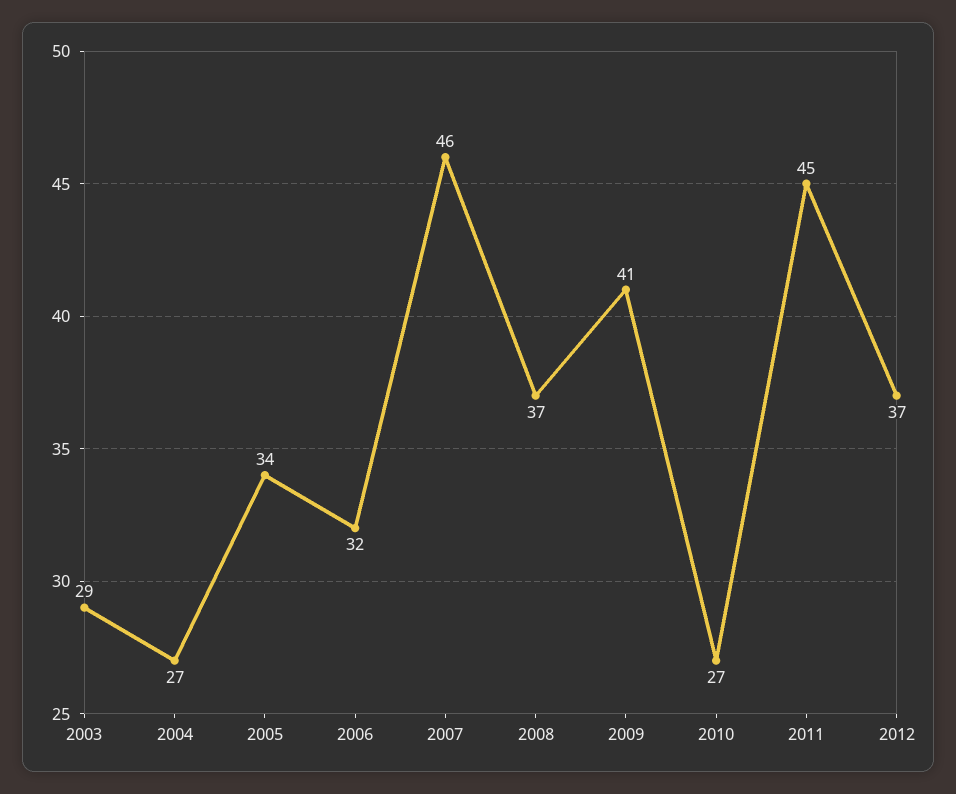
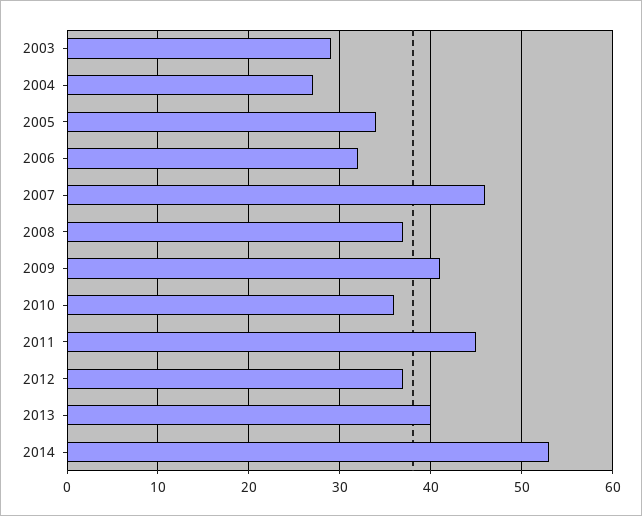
2010: 27 -> 36
2013: none -> 40
2014: none -> 53

